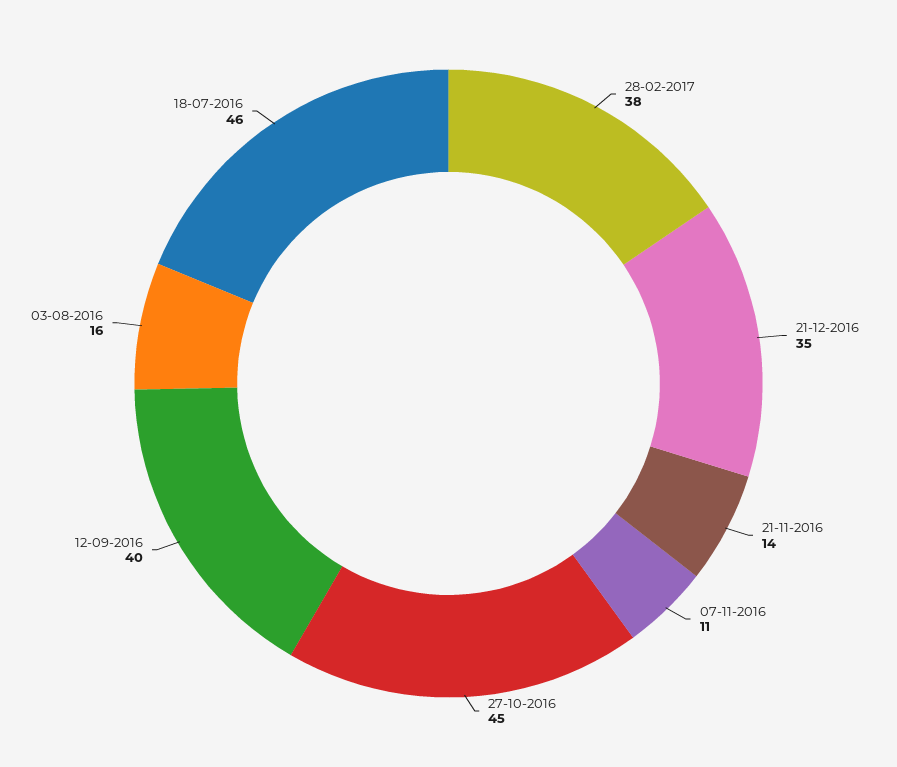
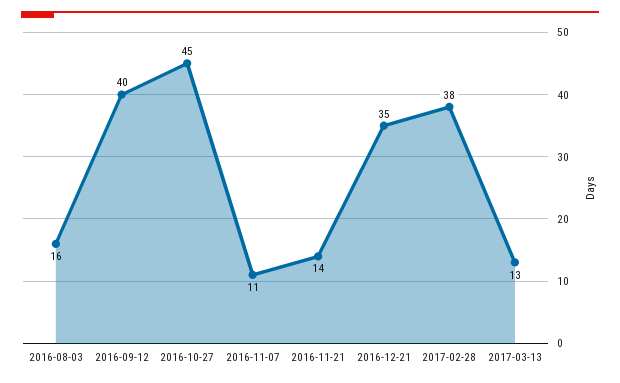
18-07-2016: 46 -> none
2017-03-13: none -> 13

